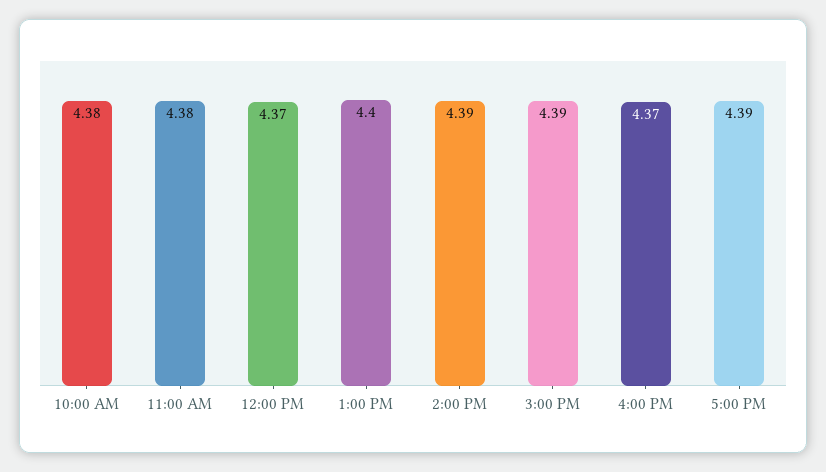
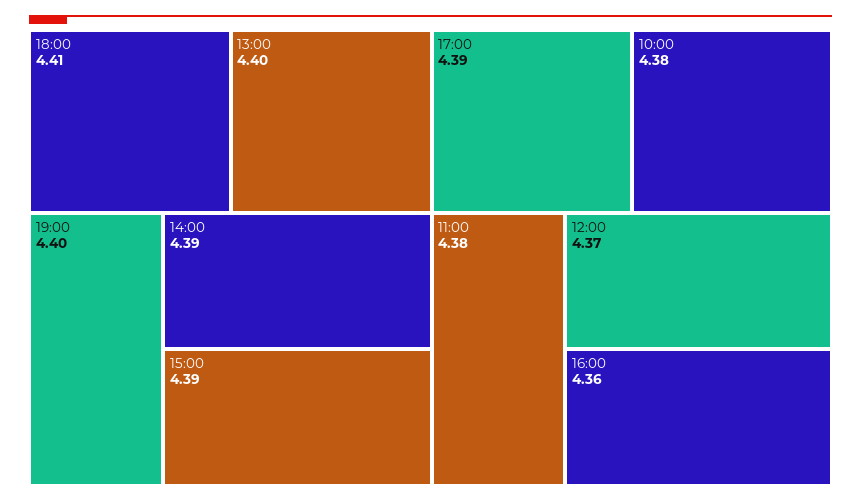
4:00 PM: 4.37 -> 4.36
18:00: none -> 4.41
19:00: none -> 4.4

